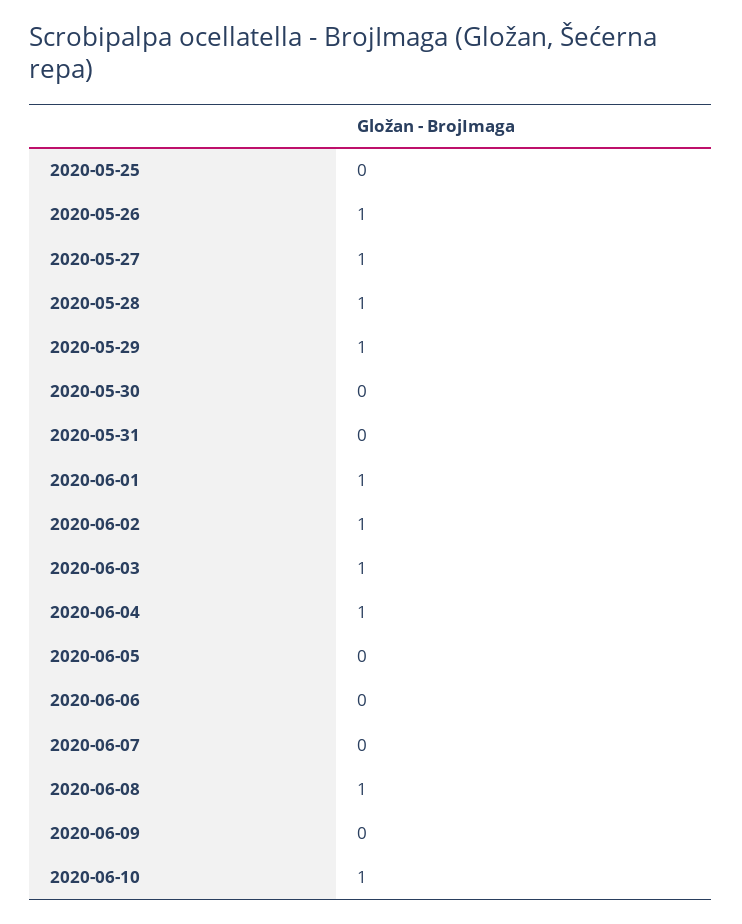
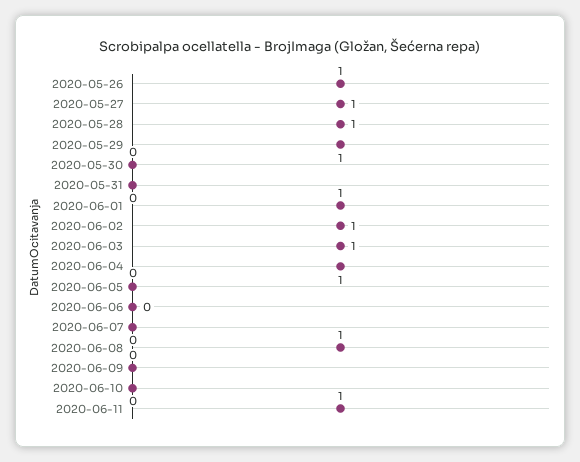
2020-05-25: 0 -> none
2020-06-10: 1 -> 0
2020-06-11: none -> 1

